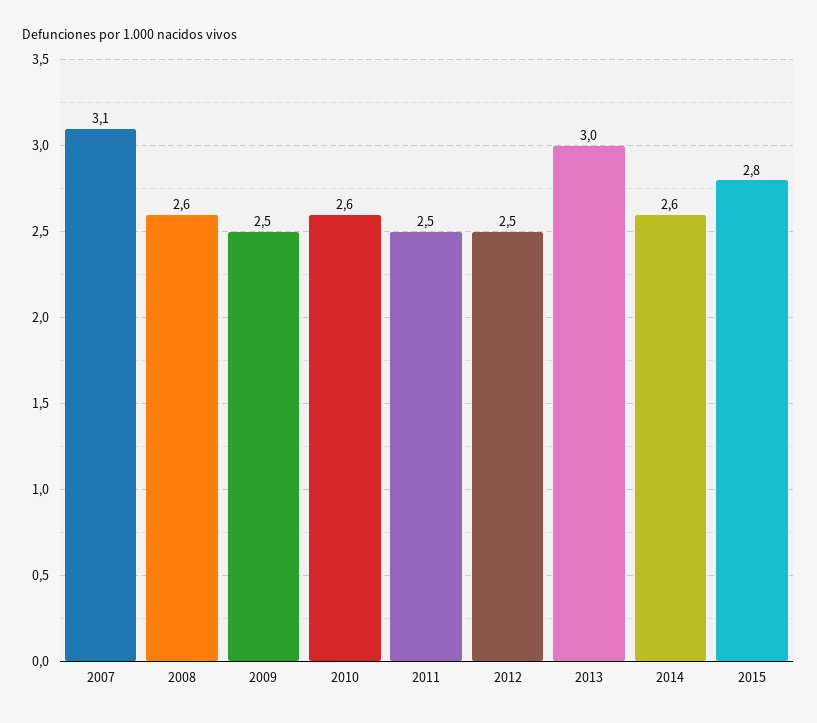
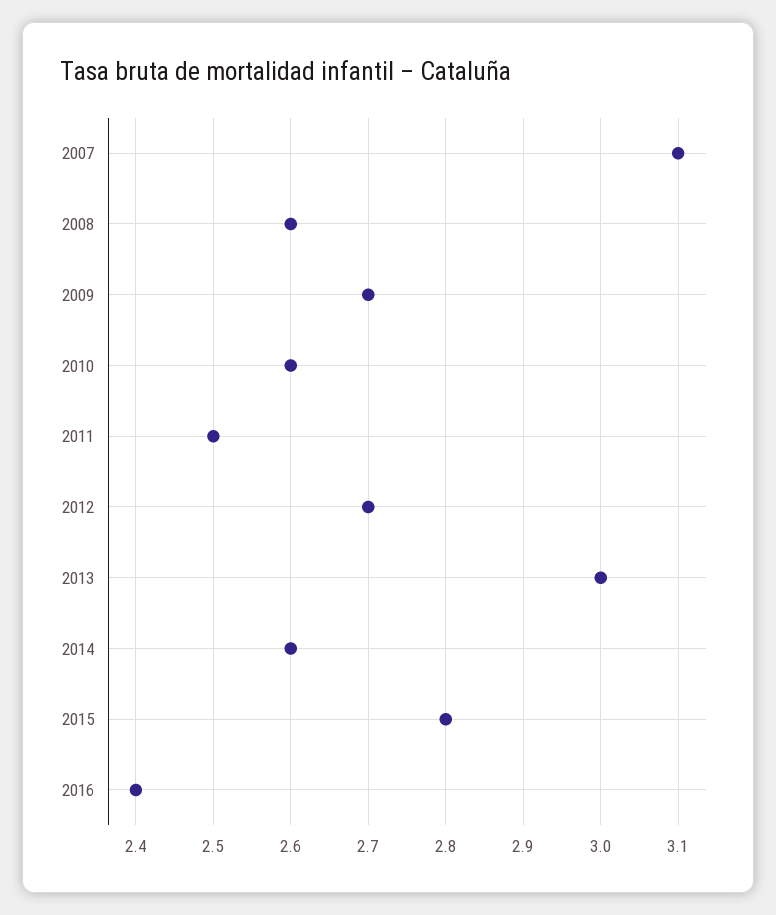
2009: 2.5 -> 2.7
2012: 2.5 -> 2.7
2016: none -> 2.4

